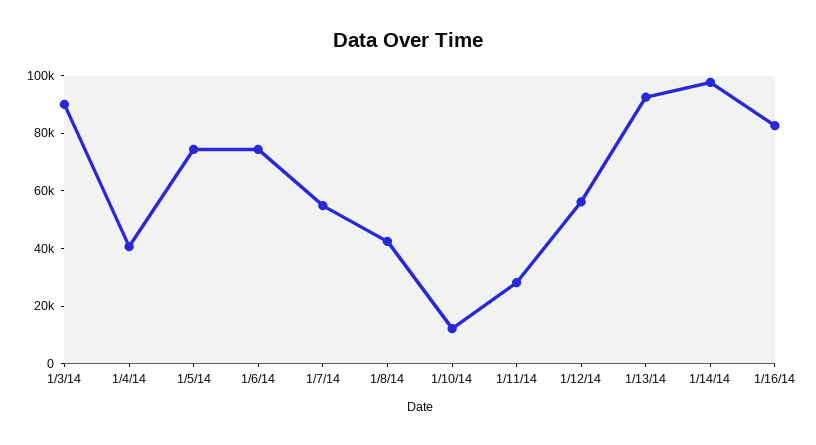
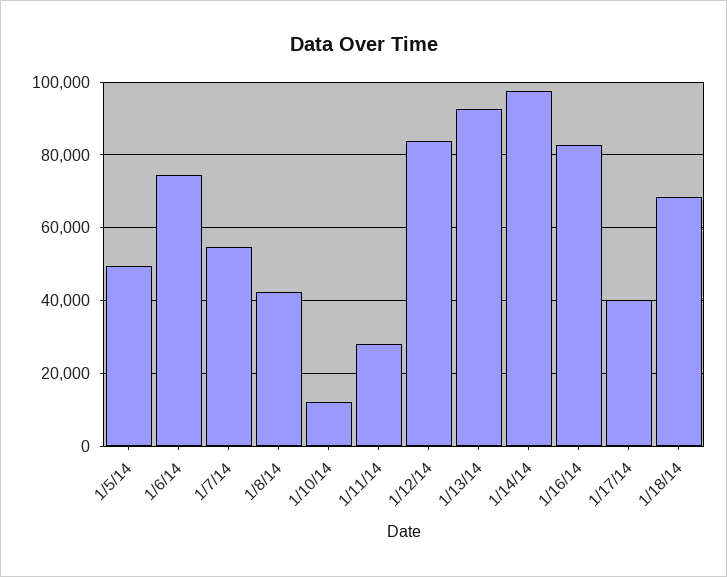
1/3/14: 90000 -> none
1/4/14: 40000 -> none
1/5/14: 75000 -> 50000
1/12/14: 55000 -> 84000
1/17/14: none -> 40000
1/18/14: none -> 68000

